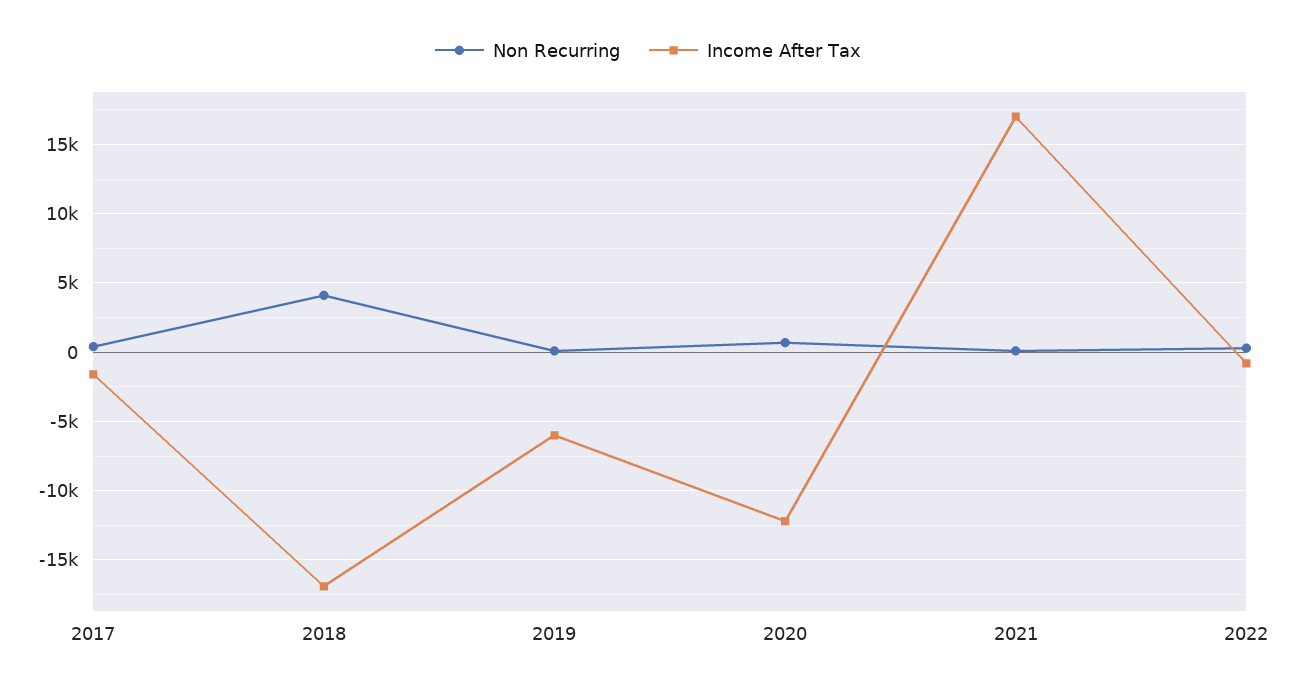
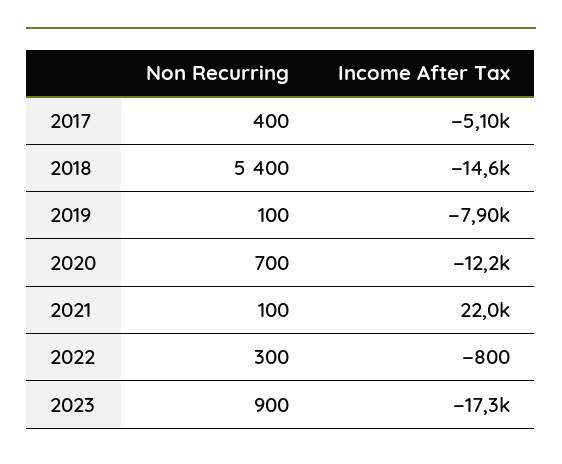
Income After Tax, 2017: -1500 -> -5100
Non Recurring, 2018: 4000 -> 5400
Income After Tax, 2018: -17000 -> -14600
Income After Tax, 2019: -6000 -> -7900
Income After Tax, 2021: 17000 -> 22000
Non Recurring, 2023: none -> 900
Income After Tax, 2023: none -> -17300

